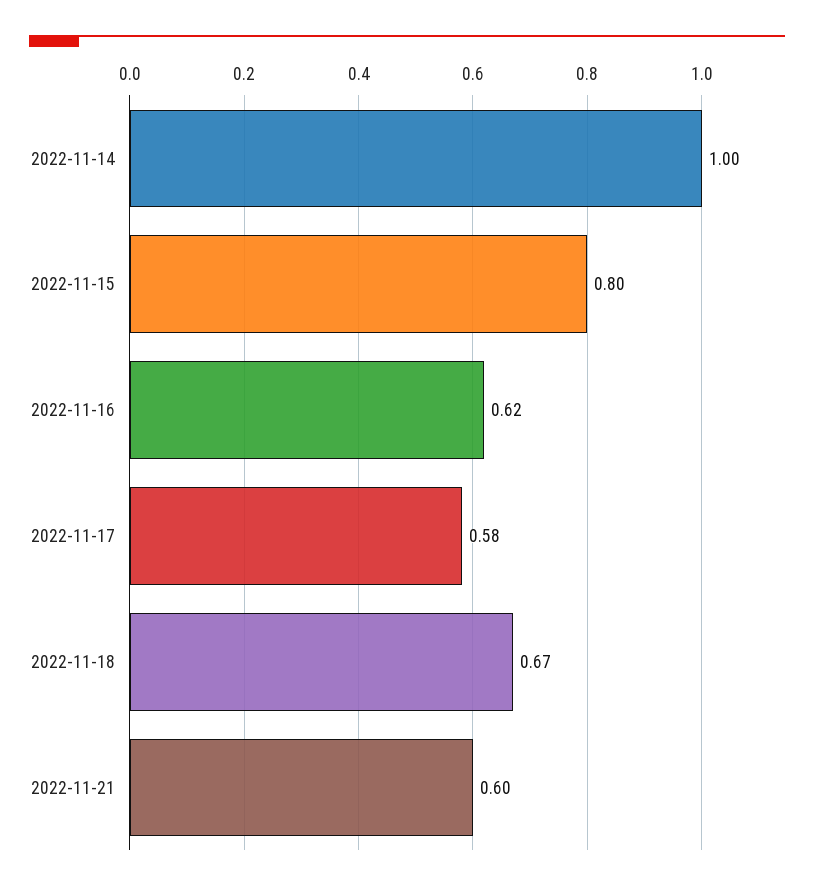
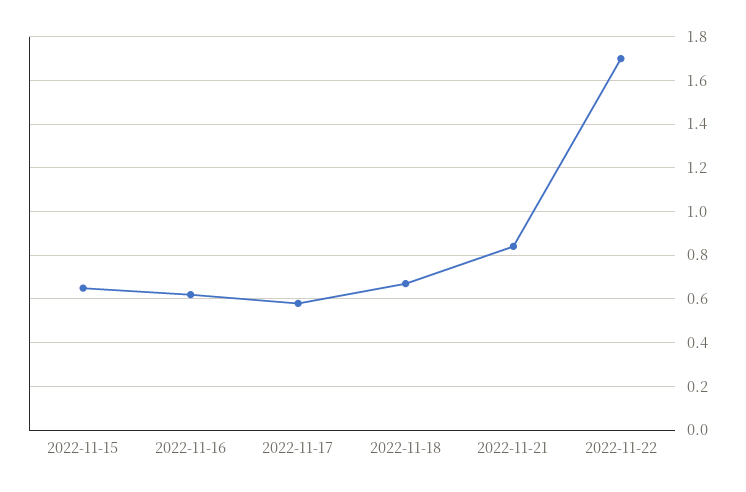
2022-11-14: 1 -> none
2022-11-15: 0.8 -> 0.65
2022-11-21: 0.6 -> 0.85
2022-11-22: none -> 1.7

